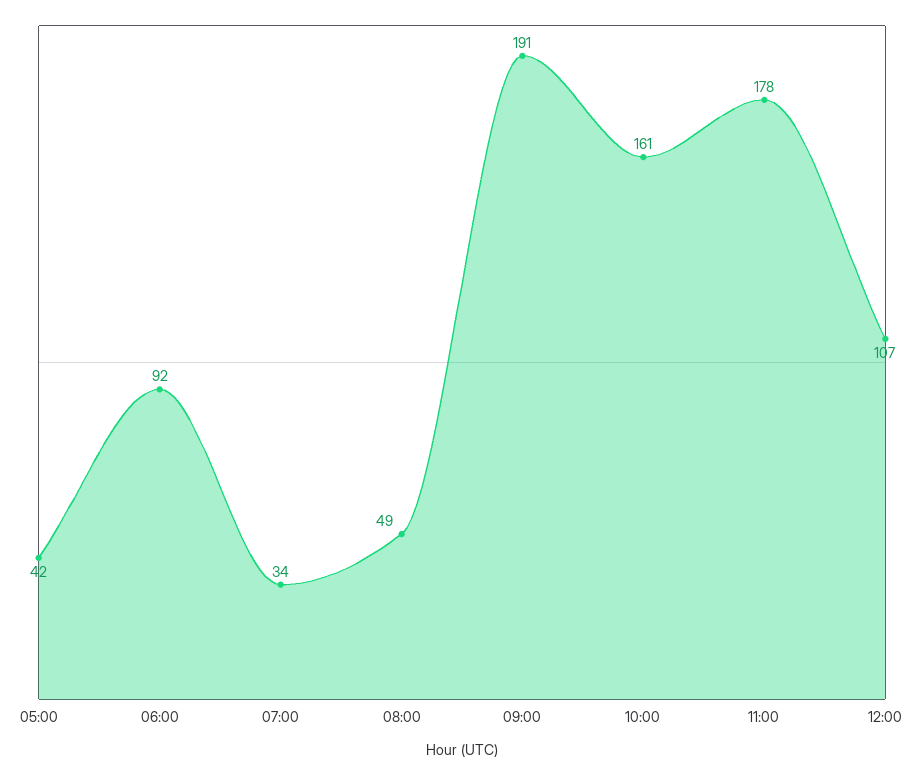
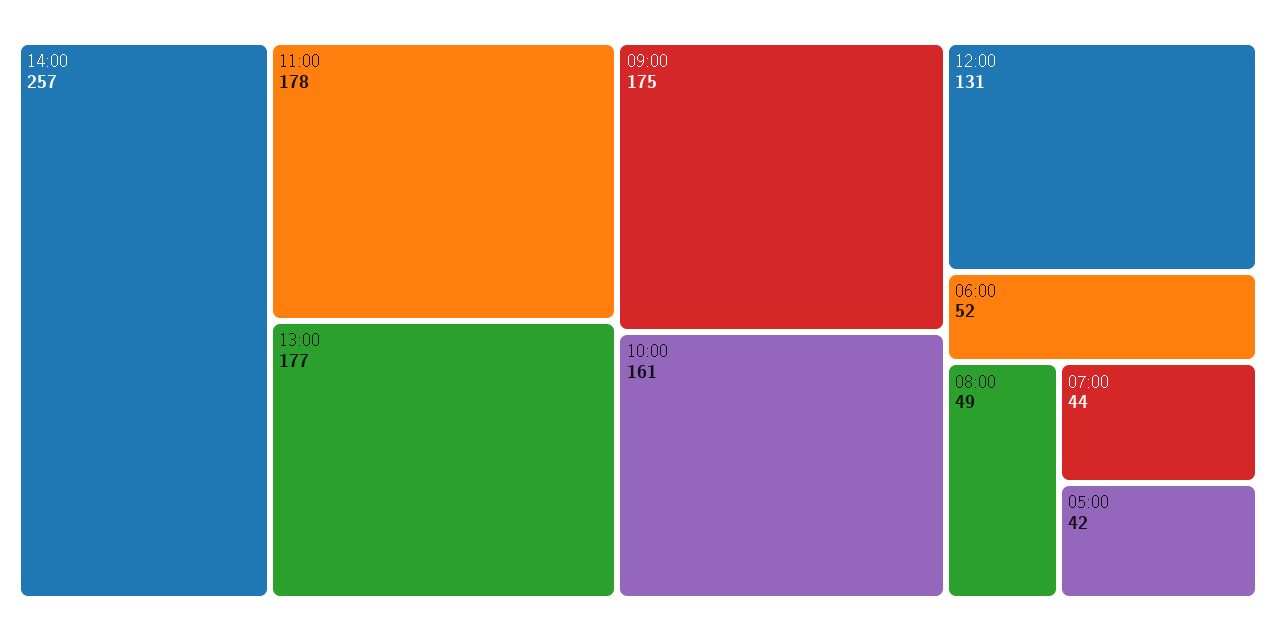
06:00: 92 -> 52
07:00: 34 -> 44
09:00: 191 -> 175
12:00: 107 -> 131
14:00: none -> 257
13:00: none -> 177

